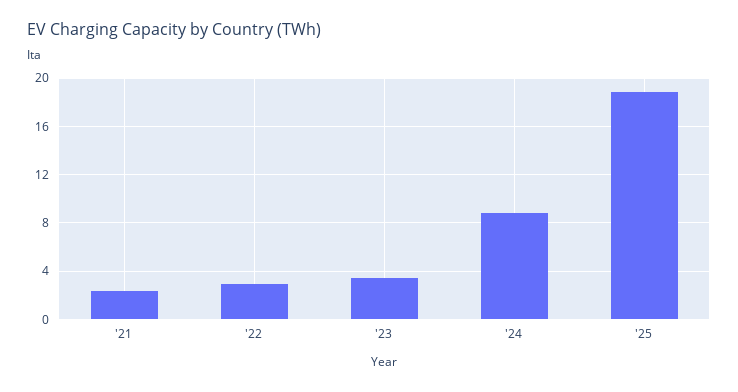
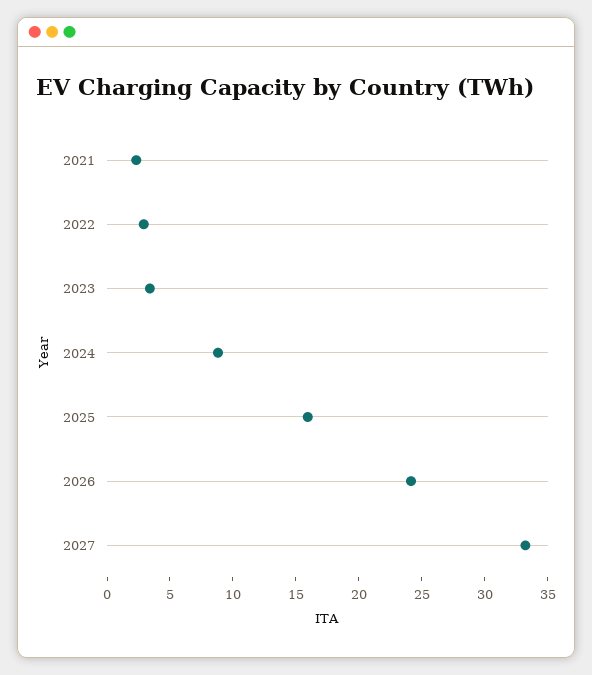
'25: 19 -> 16
2026: none -> 24
2027: none -> 33

